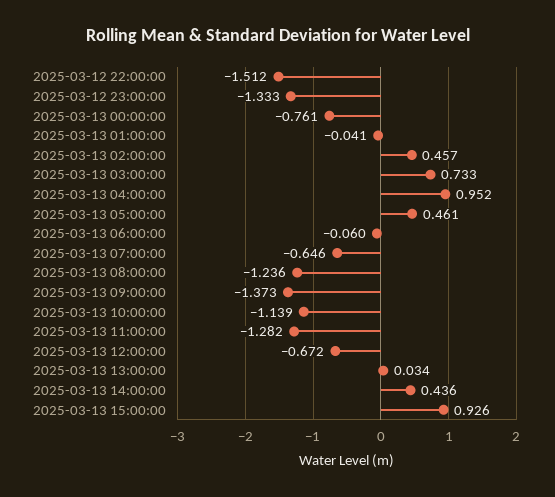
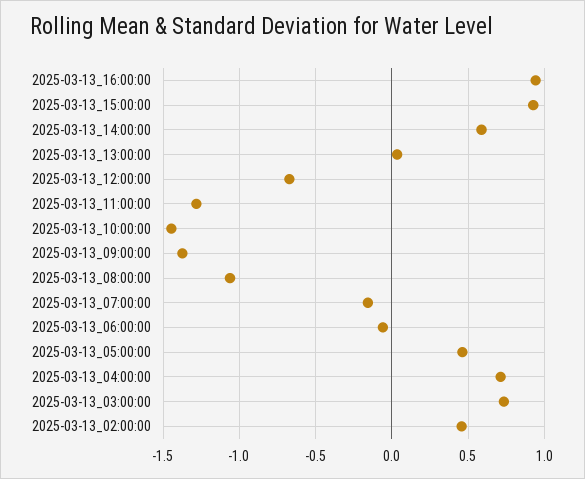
2025-03-12 22:00:00: -1.512 -> none
2025-03-12 23:00:00: -1.333 -> none
2025-03-13 00:00:00: -0.761 -> none
2025-03-13 01:00:00: -0.041 -> none
2025-03-13 04:00:00: 0.952 -> 0.7
2025-03-13 07:00:00: -0.646 -> -0.15
2025-03-13 08:00:00: -1.236 -> -1.05
2025-03-13 10:00:00: -1.139 -> -1.45
2025-03-13 14:00:00: 0.436 -> 0.6
2025-03-13_16:00:00: none -> 0.95

